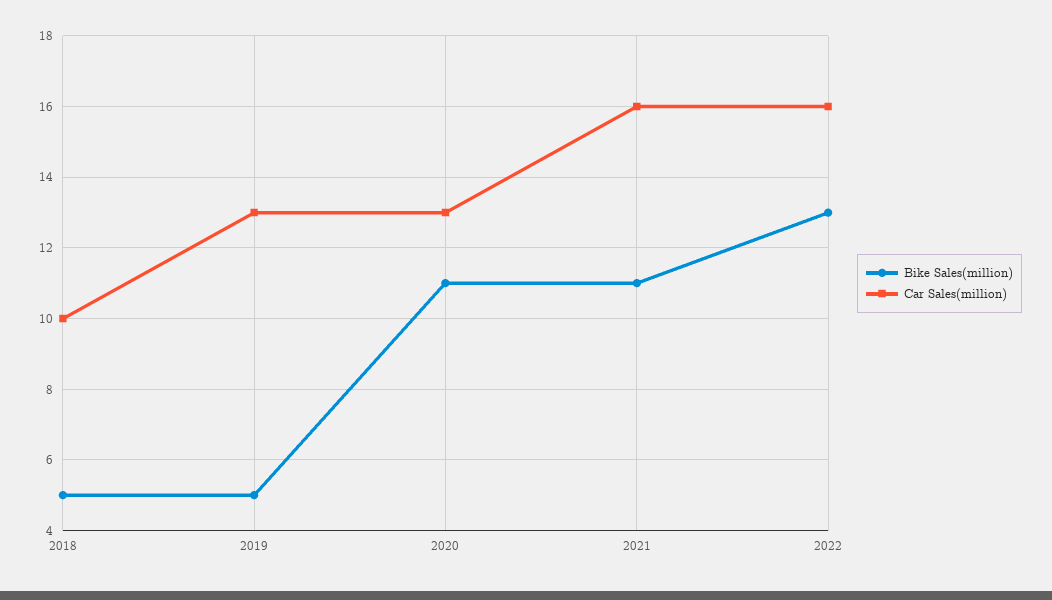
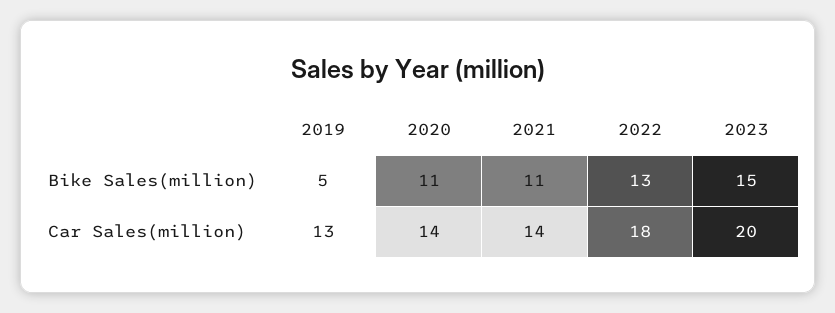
Bike Sales(million), 2018: 5 -> none
Car Sales(million), 2018: 10 -> none
Car Sales(million), 2020: 13 -> 14
Car Sales(million), 2021: 16 -> 14
Car Sales(million), 2022: 16 -> 18
Bike Sales(million), 2023: none -> 15
Car Sales(million), 2023: none -> 20

